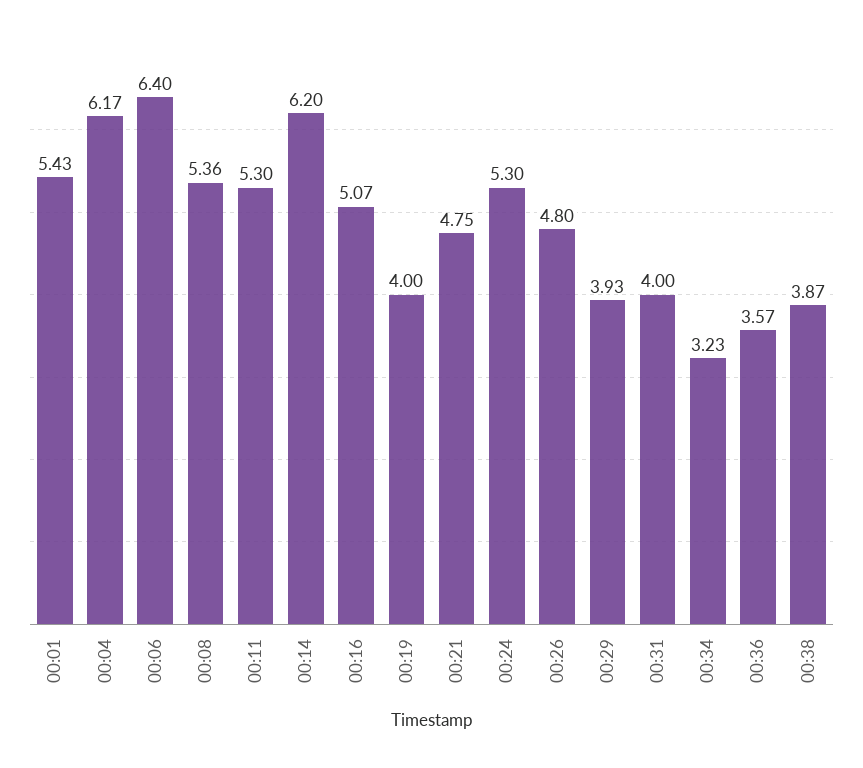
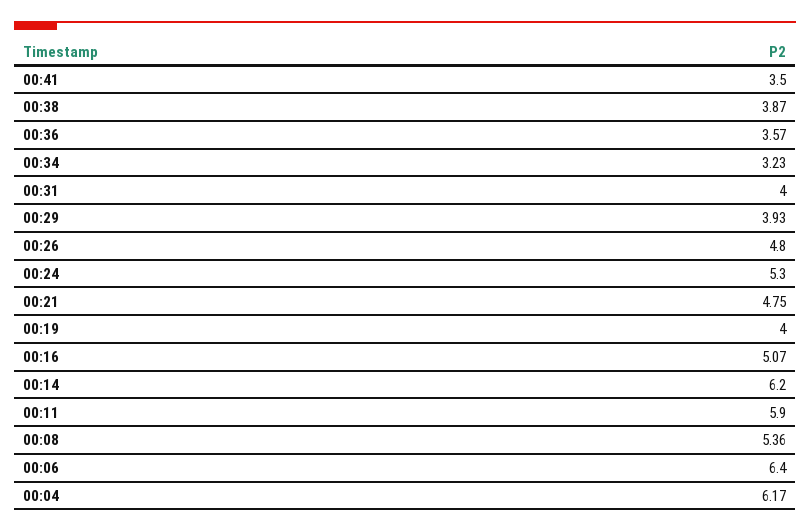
00:01: 5.43 -> none
00:11: 5.3 -> 5.9
00:41: none -> 3.5

